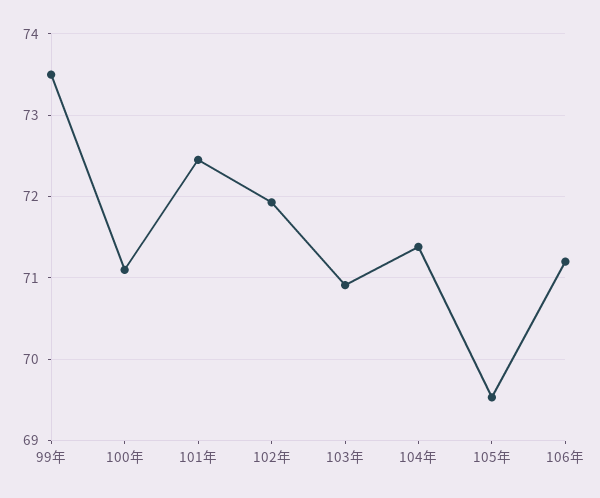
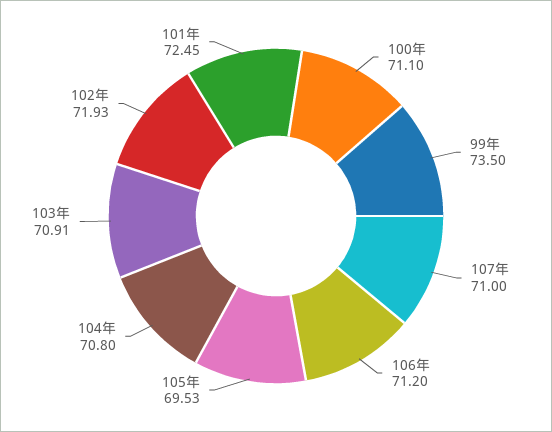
104年: 71.4 -> 70.8
107年: none -> 71

